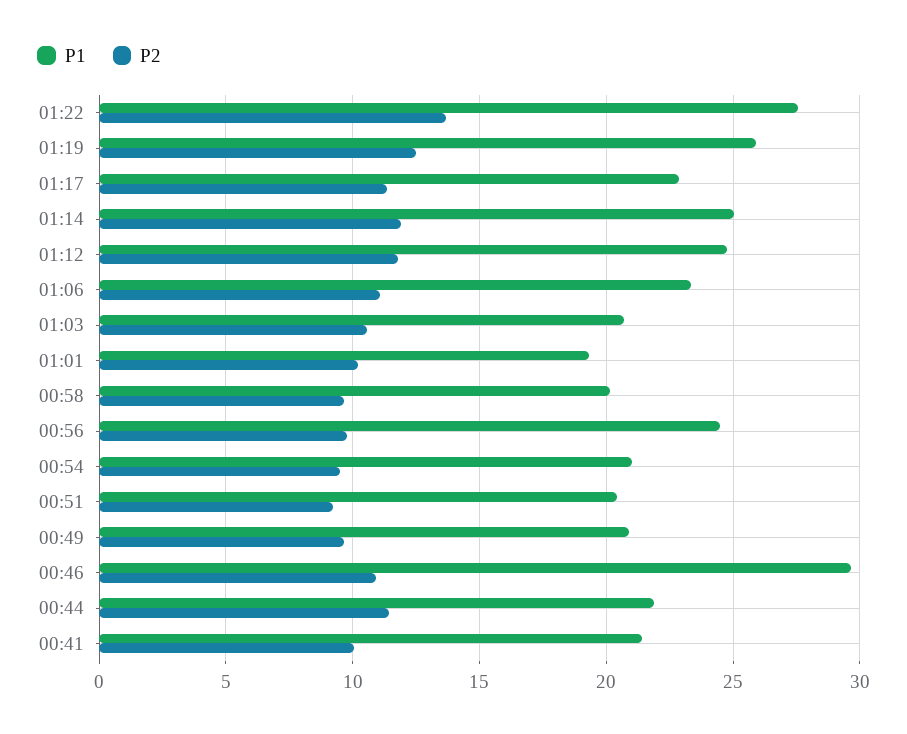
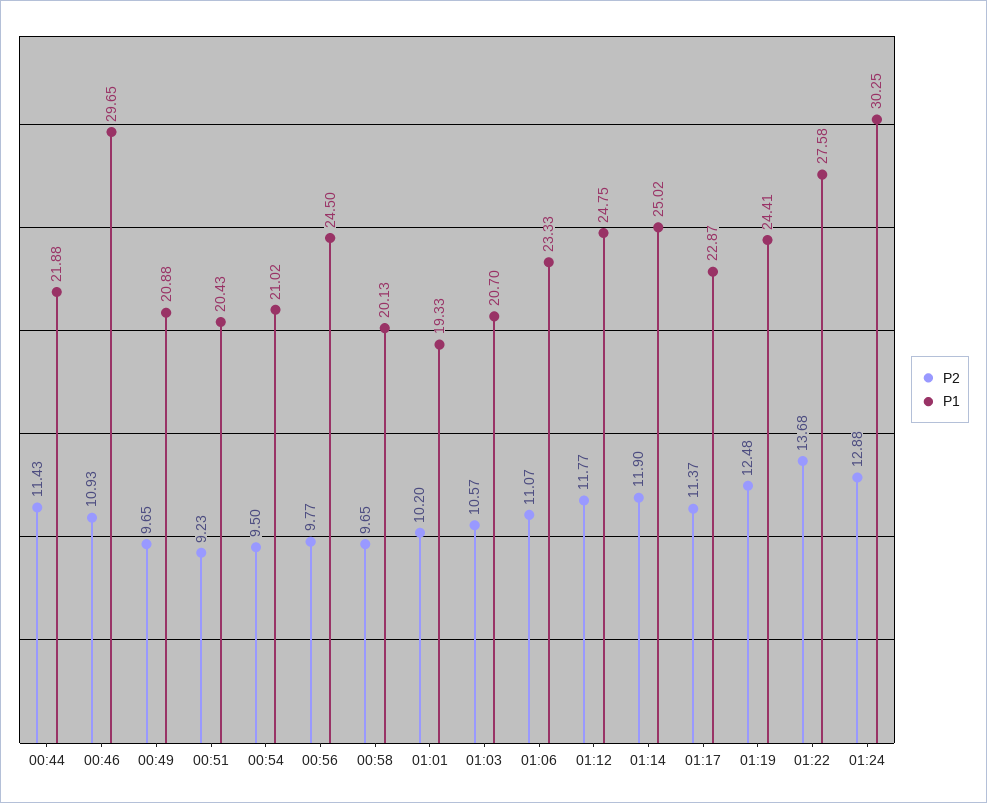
P1, 01:19: 26 -> 24.41
P1, 00:41: 21.5 -> none
P2, 00:41: 10 -> none
P2, 01:24: none -> 12.88
P1, 01:24: none -> 30.25

